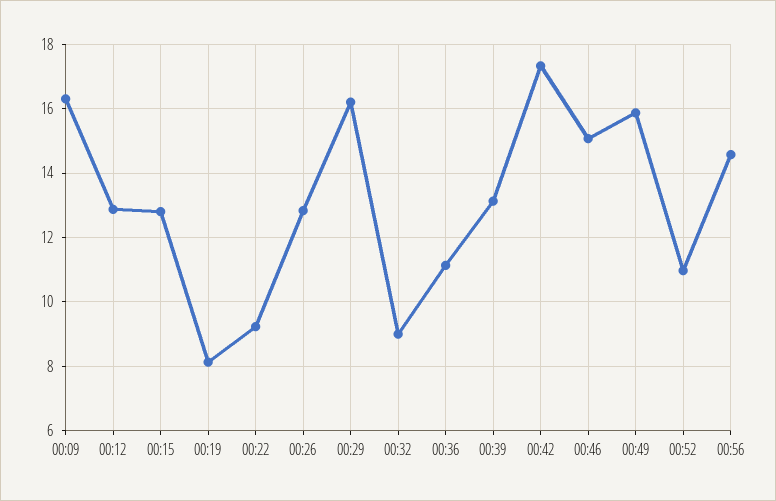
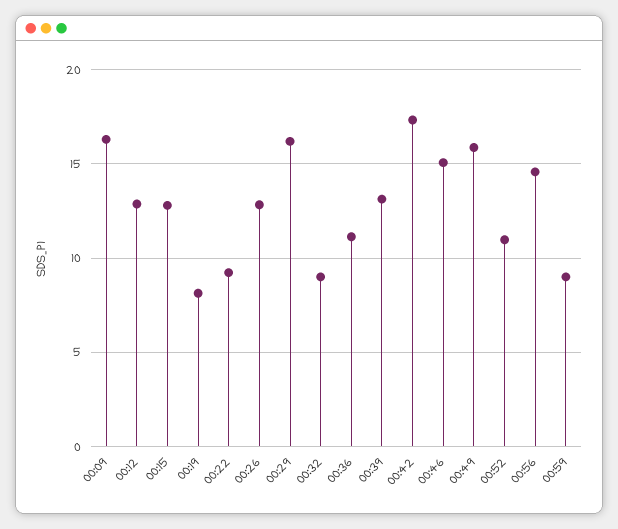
00:59: none -> 9

